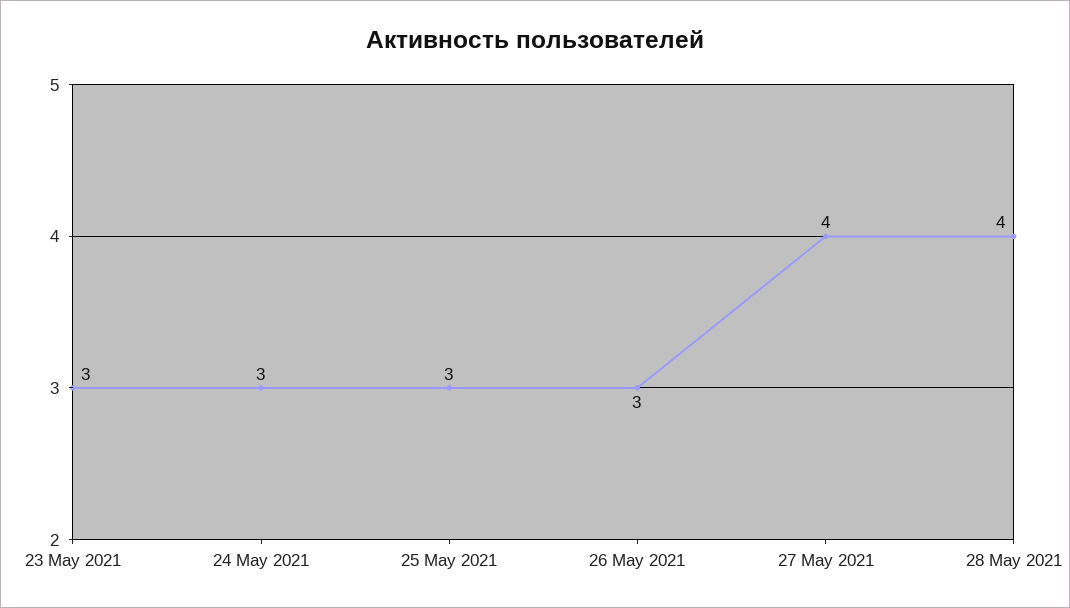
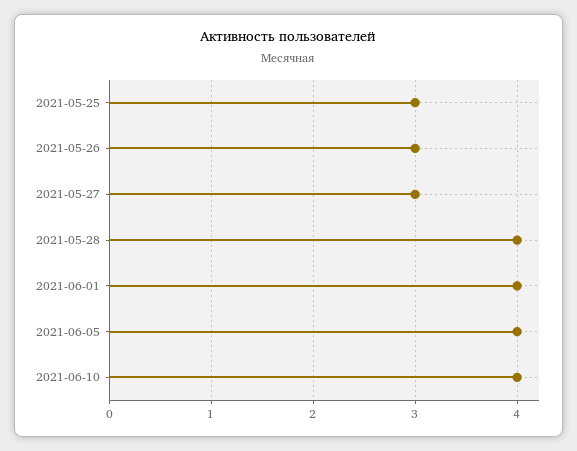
23 May 2021: 3 -> none
24 May 2021: 3 -> none
27 May 2021: 4 -> 3
2021-06-01: none -> 4
2021-06-05: none -> 4
2021-06-10: none -> 4

